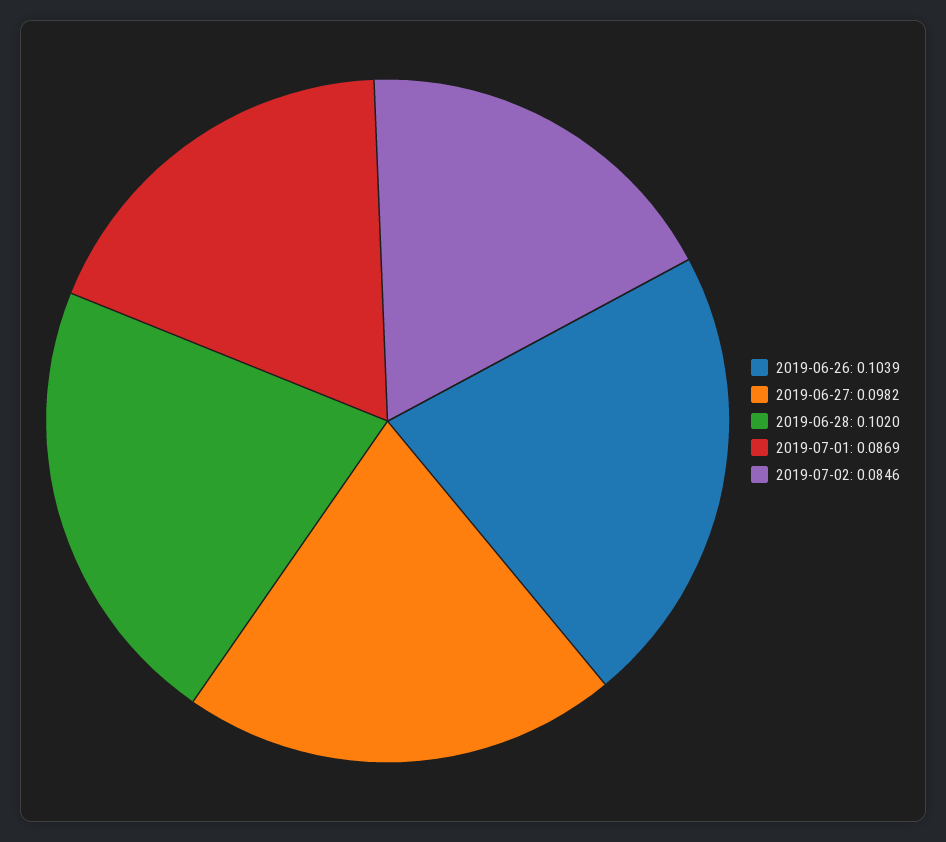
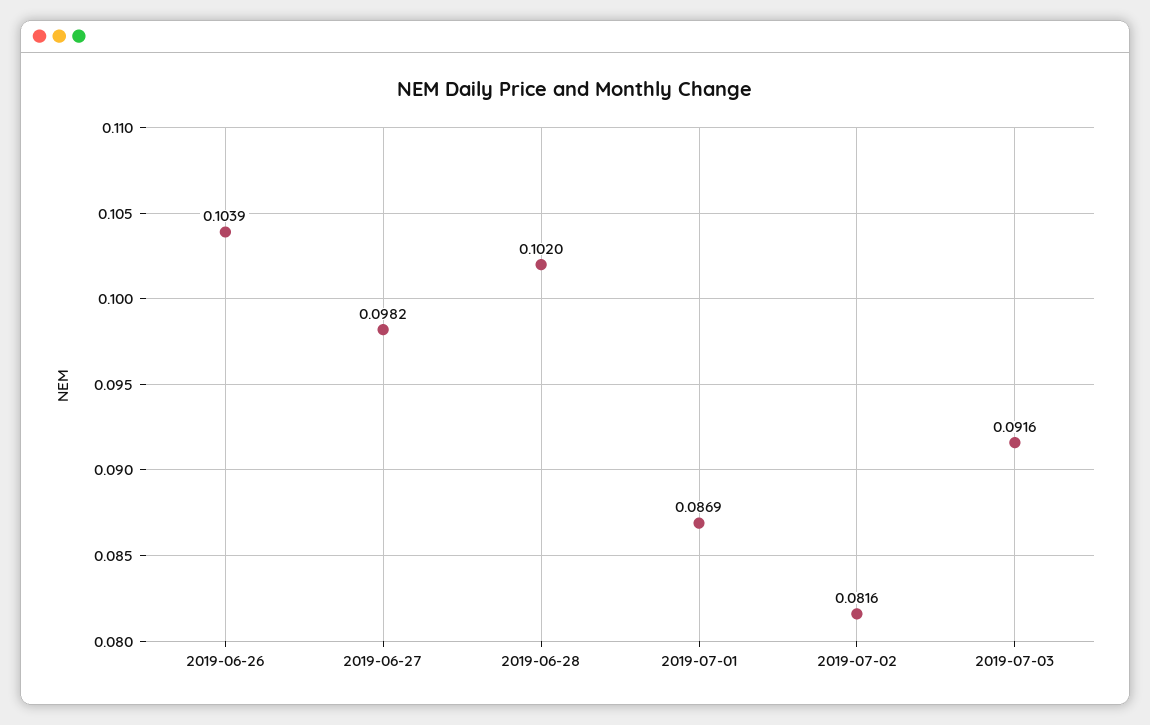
2019-07-02: 0.0846 -> 0.0816
2019-07-03: none -> 0.0916

